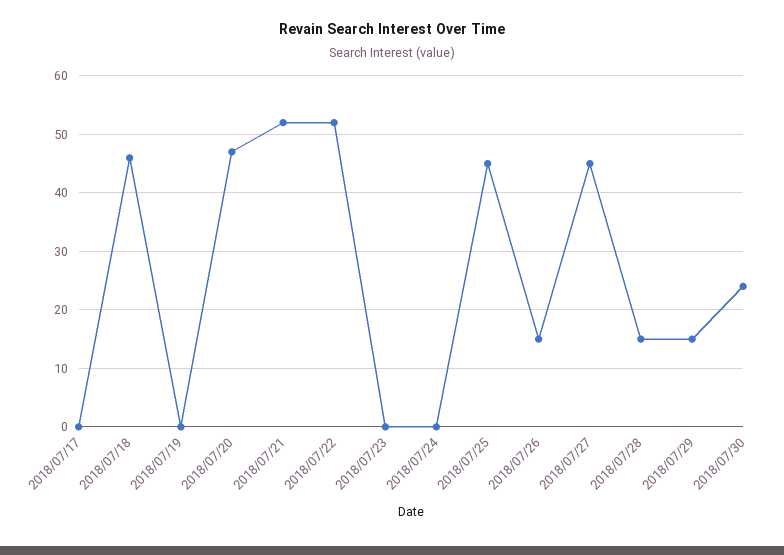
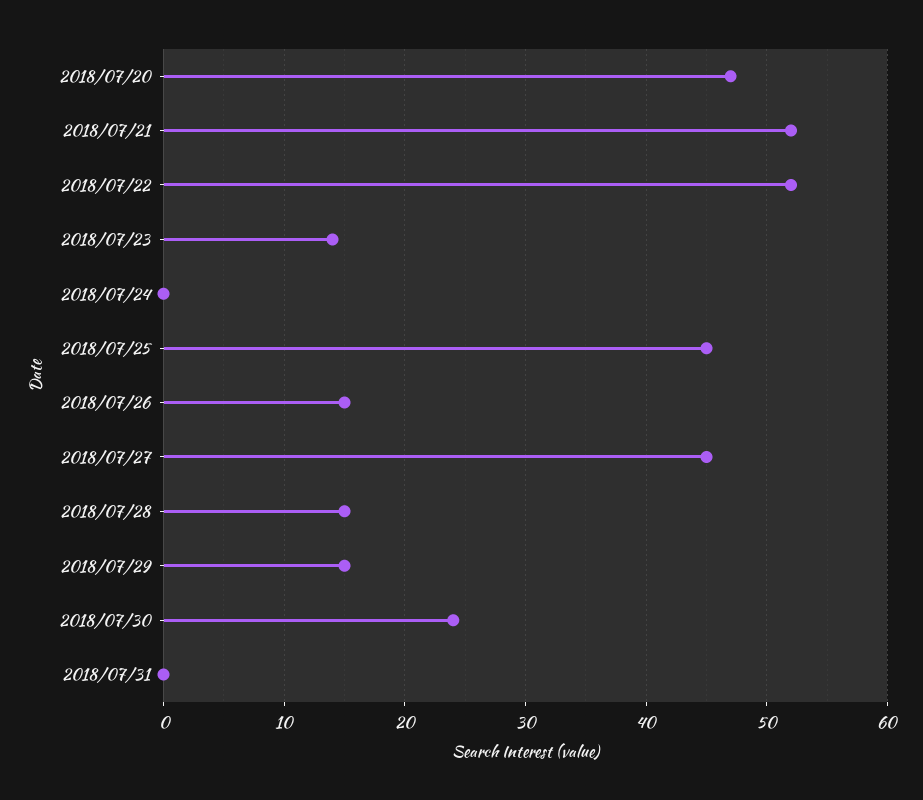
2018/07/17: 0 -> none
2018/07/18: 45 -> none
2018/07/19: 0 -> none
2018/07/23: 0 -> 14
2018/07/31: none -> 0

